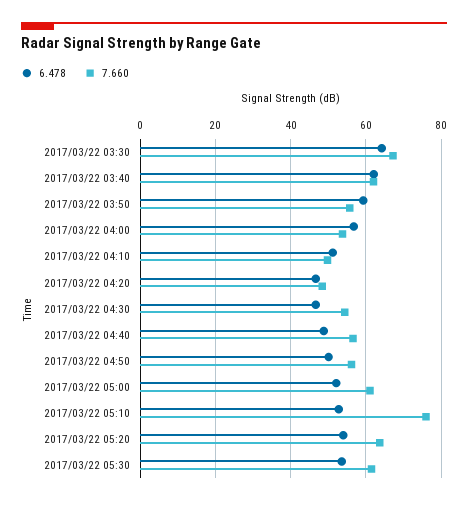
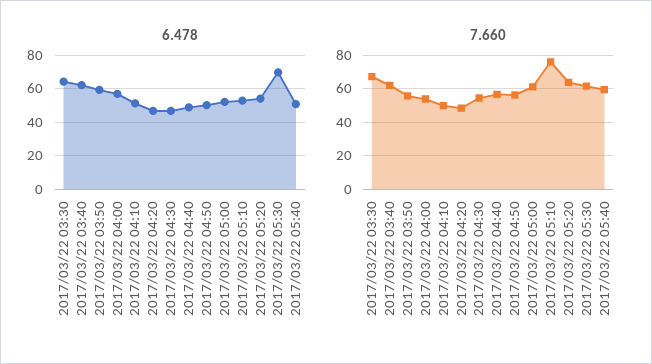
6.478, 2017/03/22 05:30: 54 -> 70
6.478, 2017/03/22 05:40: none -> 50
7.660, 2017/03/22 05:40: none -> 60

